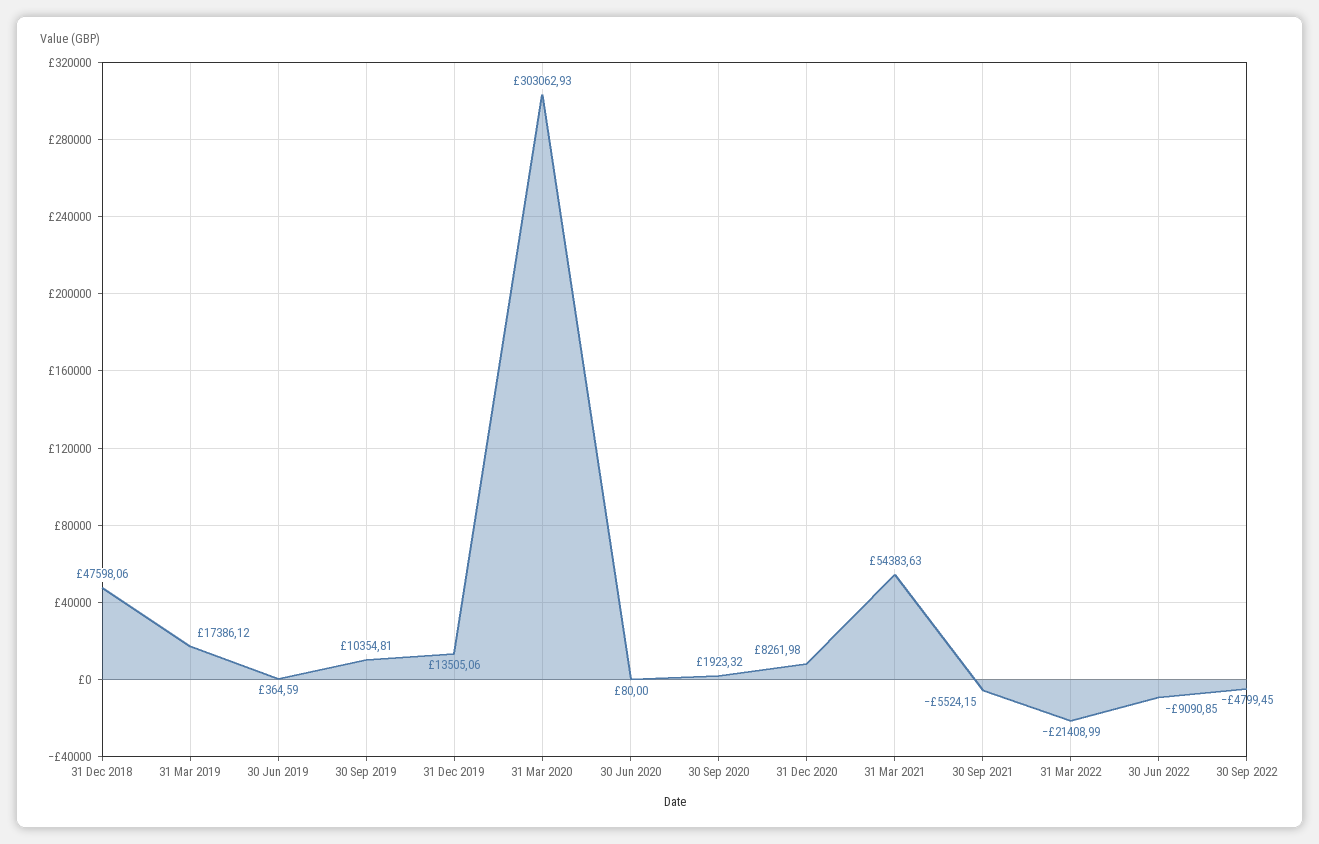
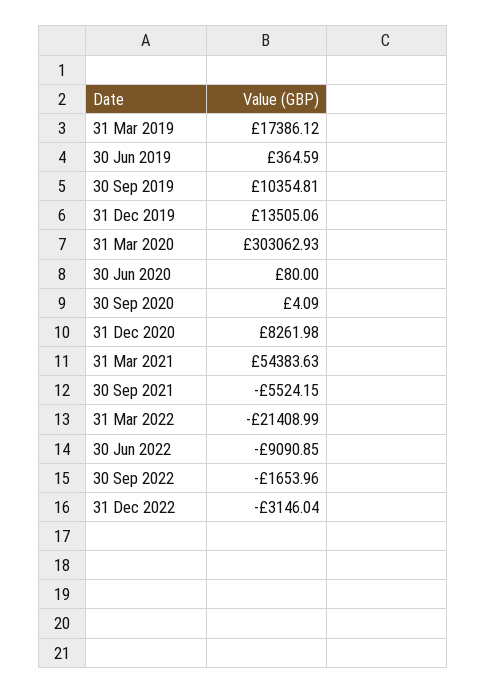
31 Dec 2018: 47598.06 -> none
30 Sep 2020: 1923.32 -> 4.09
30 Sep 2022: -4799.45 -> -1653.96
31 Dec 2022: none -> -3146.04

